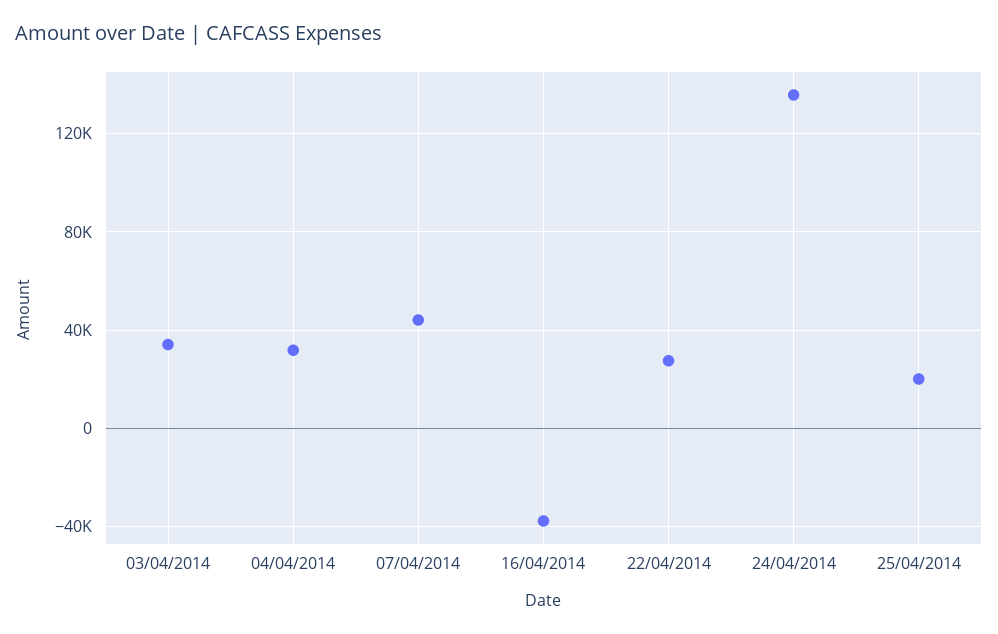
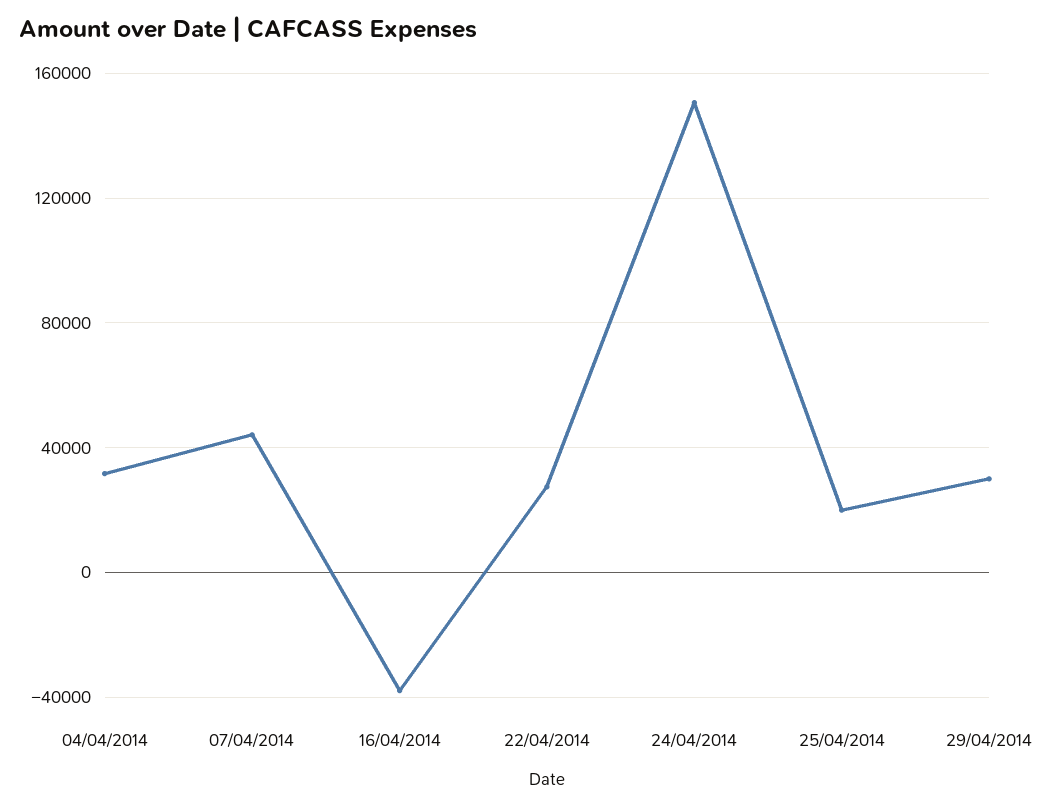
03/04/2014: 35000 -> none
24/04/2014: 135000 -> 150000
29/04/2014: none -> 30000

